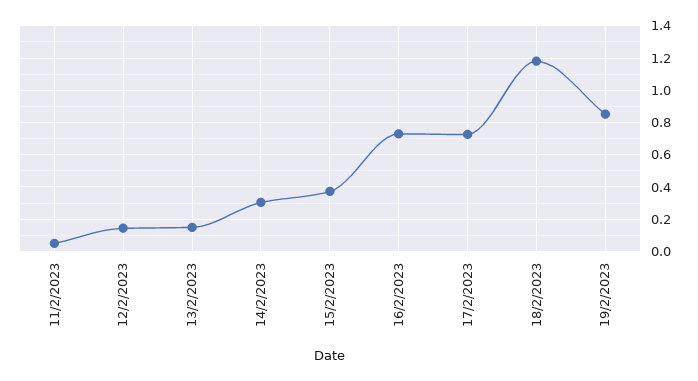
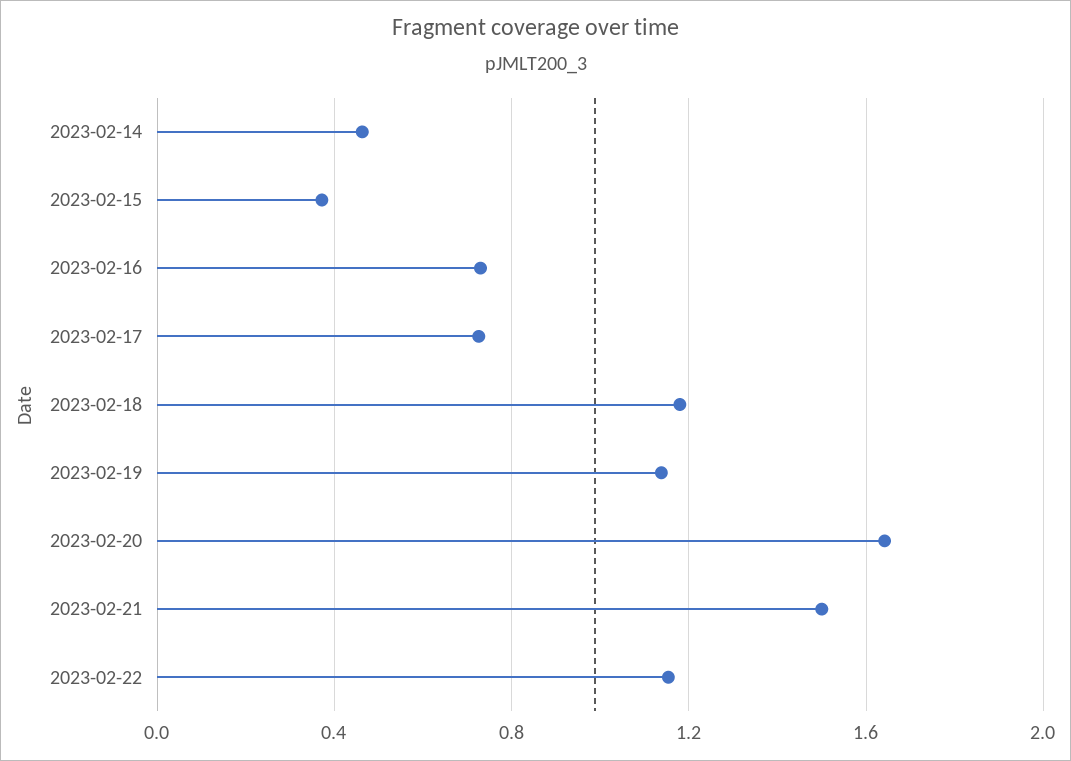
11/2/2023: 0.05 -> none
12/2/2023: 0.15 -> none
13/2/2023: 0.15 -> none
14/2/2023: 0.3 -> 0.45
19/2/2023: 0.85 -> 1.15
2023-02-20: none -> 1.65
2023-02-21: none -> 1.5
2023-02-22: none -> 1.15

